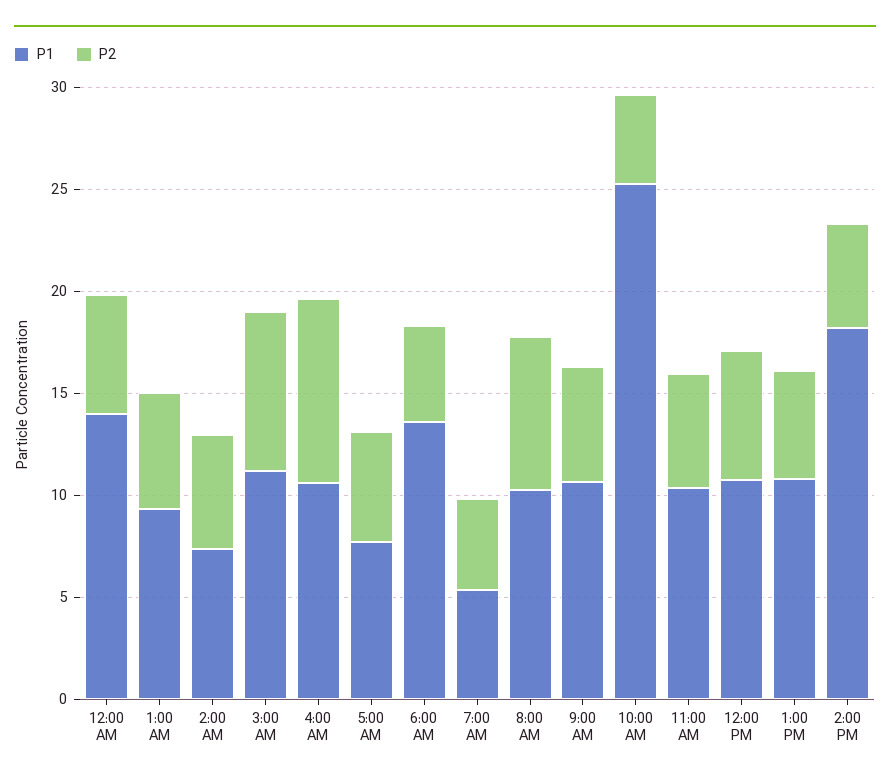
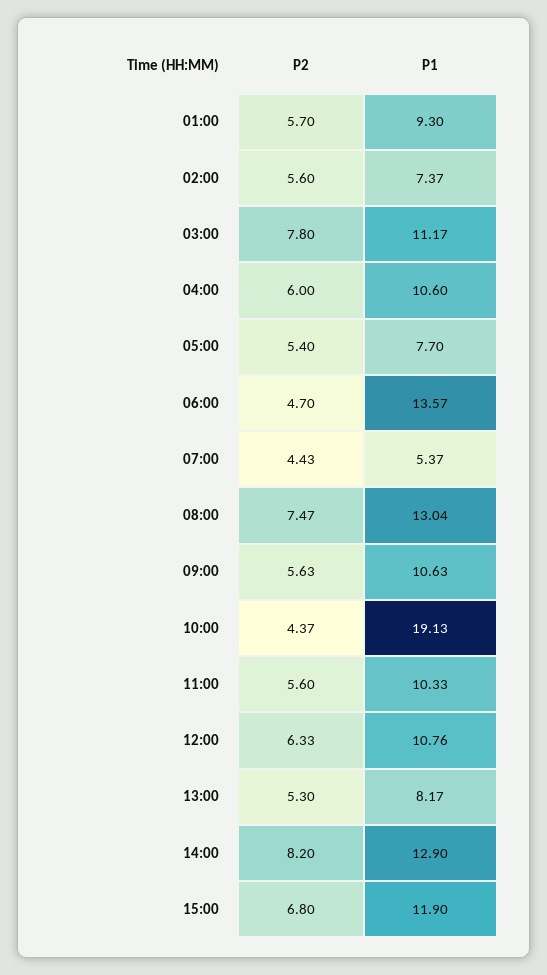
P1, 12:00 AM: 14 -> none
P2, 12:00 AM: 6 -> none
P2, 4:00 AM: 9 -> 6
P1, 8:00 AM: 10 -> 13.04
P1, 10:00 AM: 25 -> 19.13
P1, 1:00 PM: 11 -> 8.17
P1, 2:00 PM: 18 -> 12.9
P2, 2:00 PM: 5 -> 8.2
P2, 15:00: none -> 6.8
P1, 15:00: none -> 11.9

